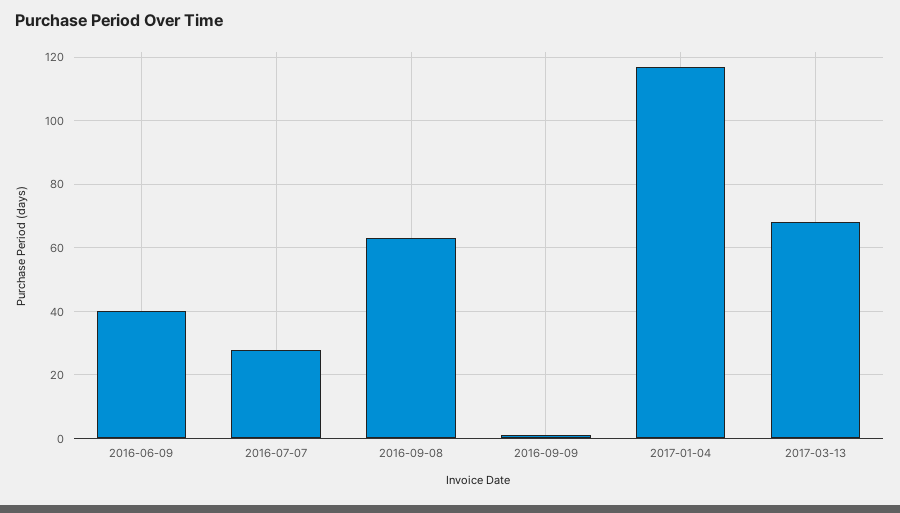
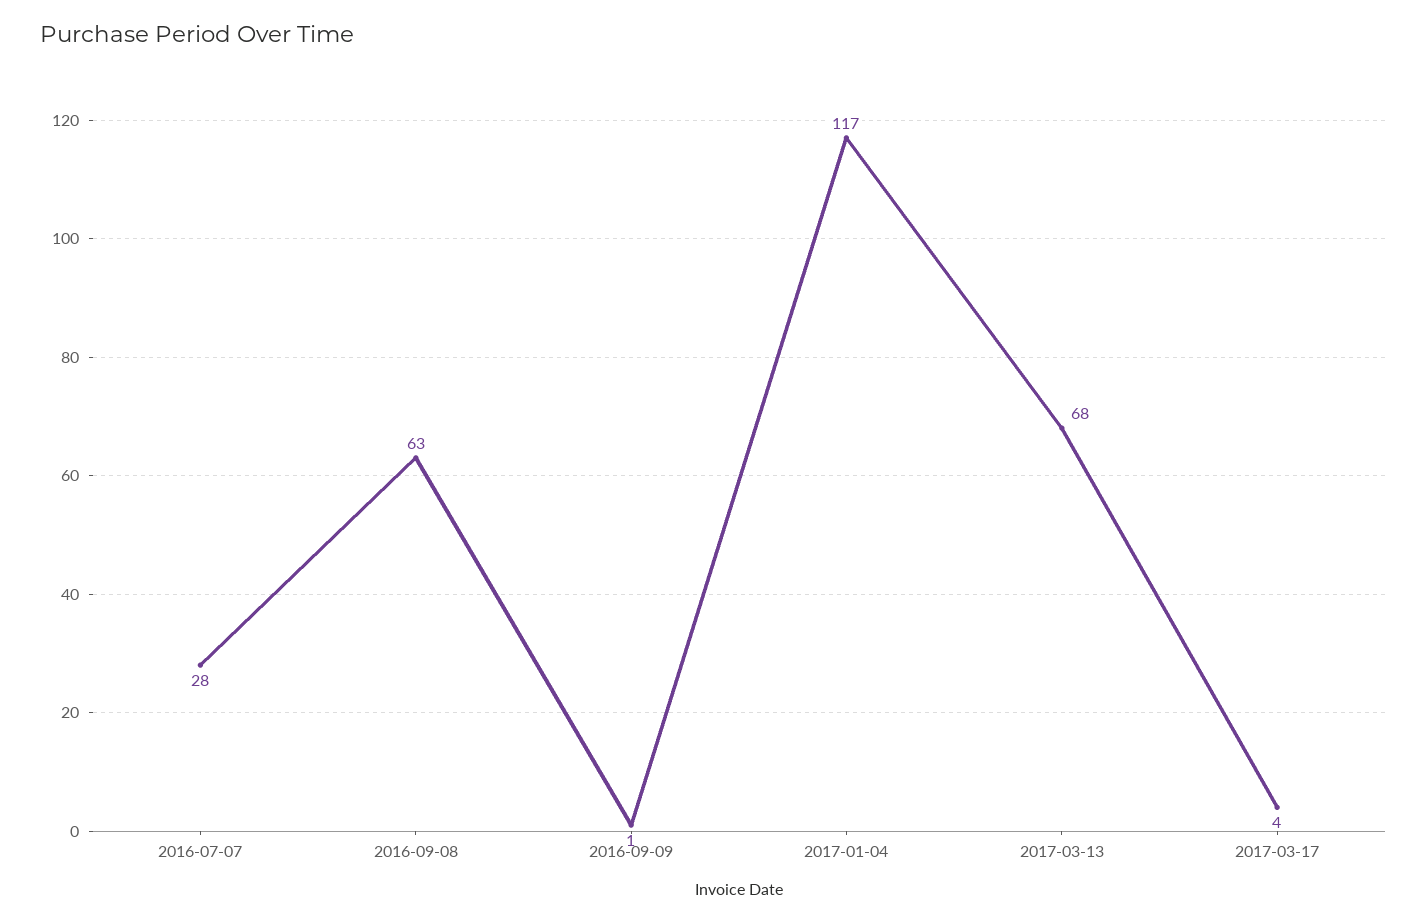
2016-06-09: 40 -> none
2017-03-17: none -> 4

